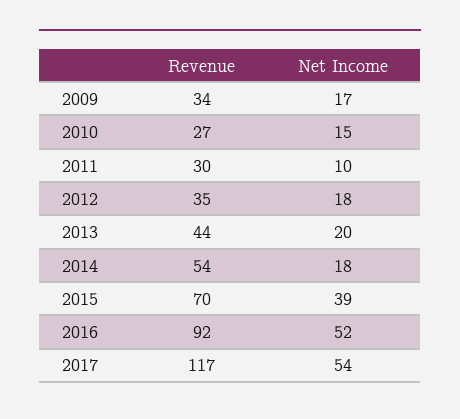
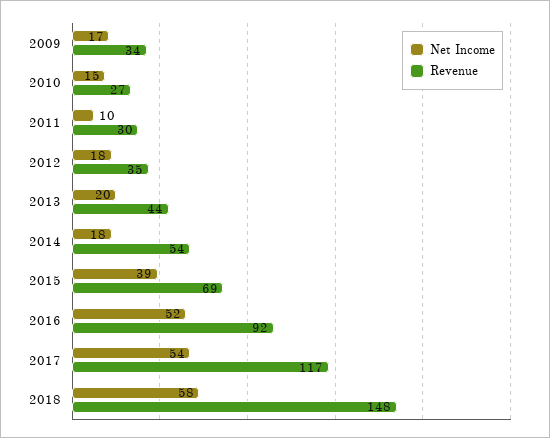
Revenue, 2015: 70 -> 69
Net Income, 2018: none -> 58
Revenue, 2018: none -> 148

